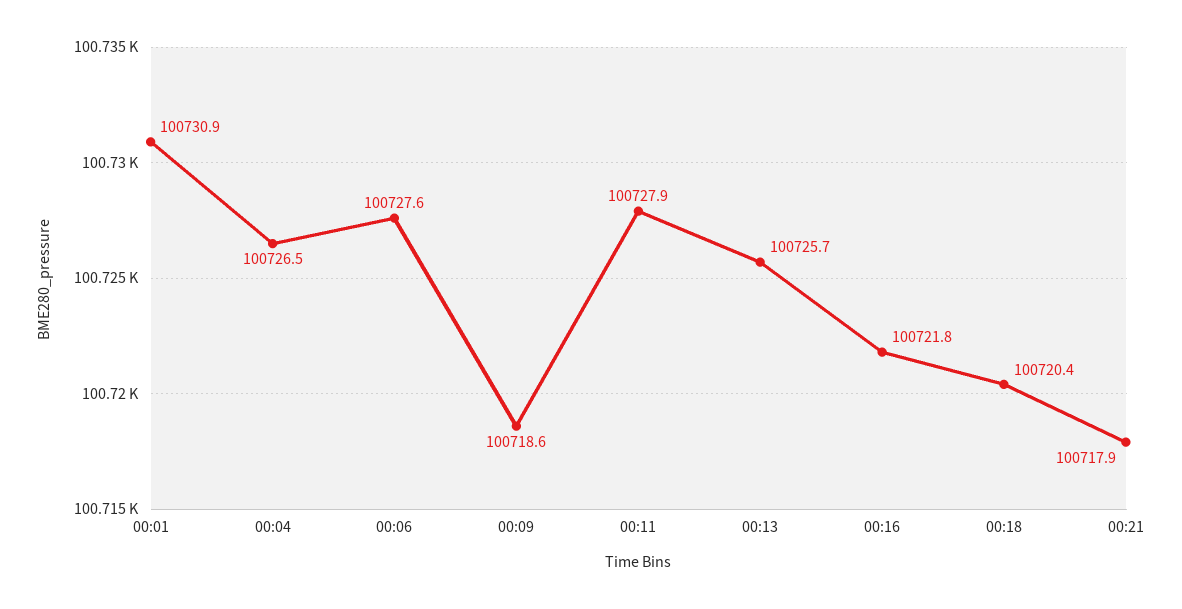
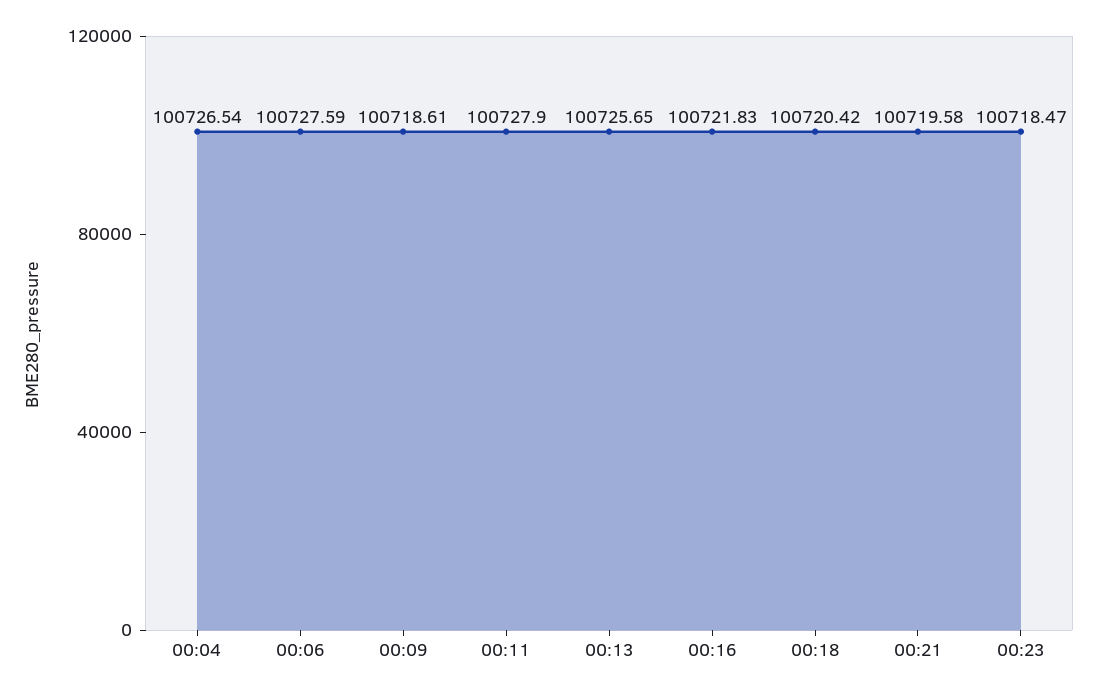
00:01: 100730.9 -> none
00:21: 100717.9 -> 100719.58
00:23: none -> 100718.47

